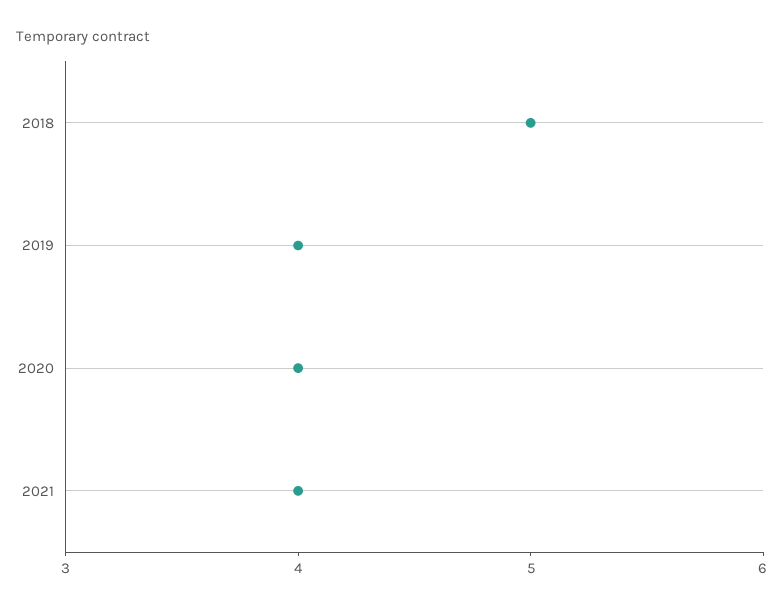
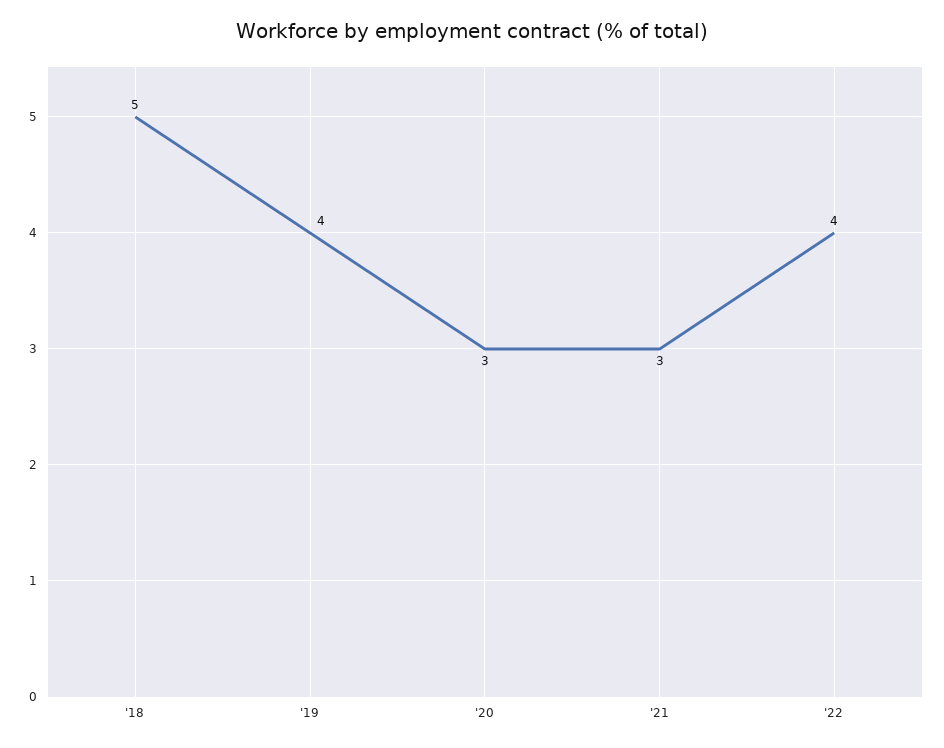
2020: 4 -> 3
2021: 4 -> 3
'22: none -> 4

